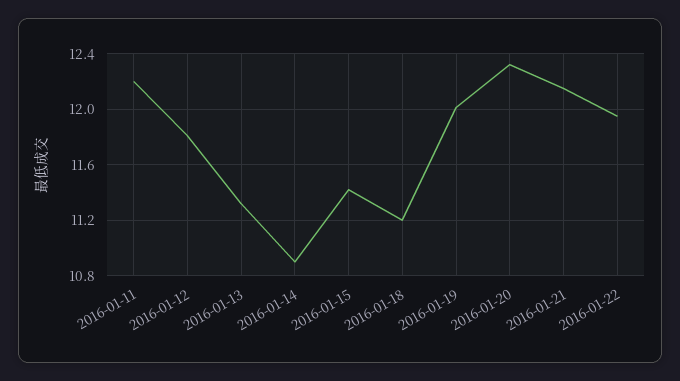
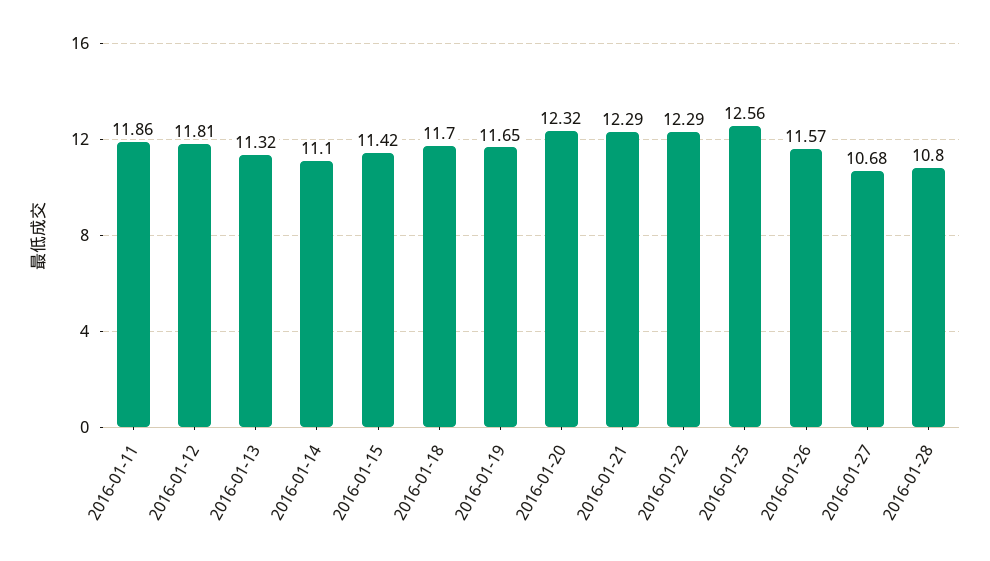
2016-01-11: 12.2 -> 11.86
2016-01-14: 10.9 -> 11.1
2016-01-18: 11.2 -> 11.7
2016-01-19: 12 -> 11.65
2016-01-21: 12.15 -> 12.29
2016-01-22: 11.95 -> 12.29
2016-01-25: none -> 12.56
2016-01-26: none -> 11.57
2016-01-27: none -> 10.68
2016-01-28: none -> 10.8

